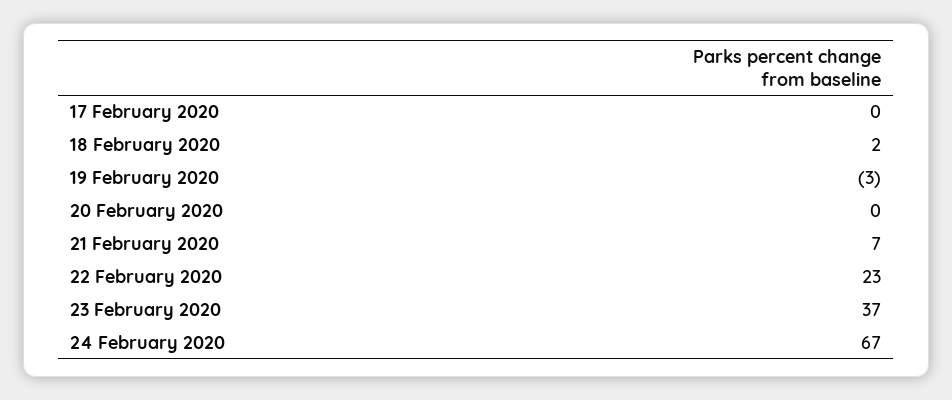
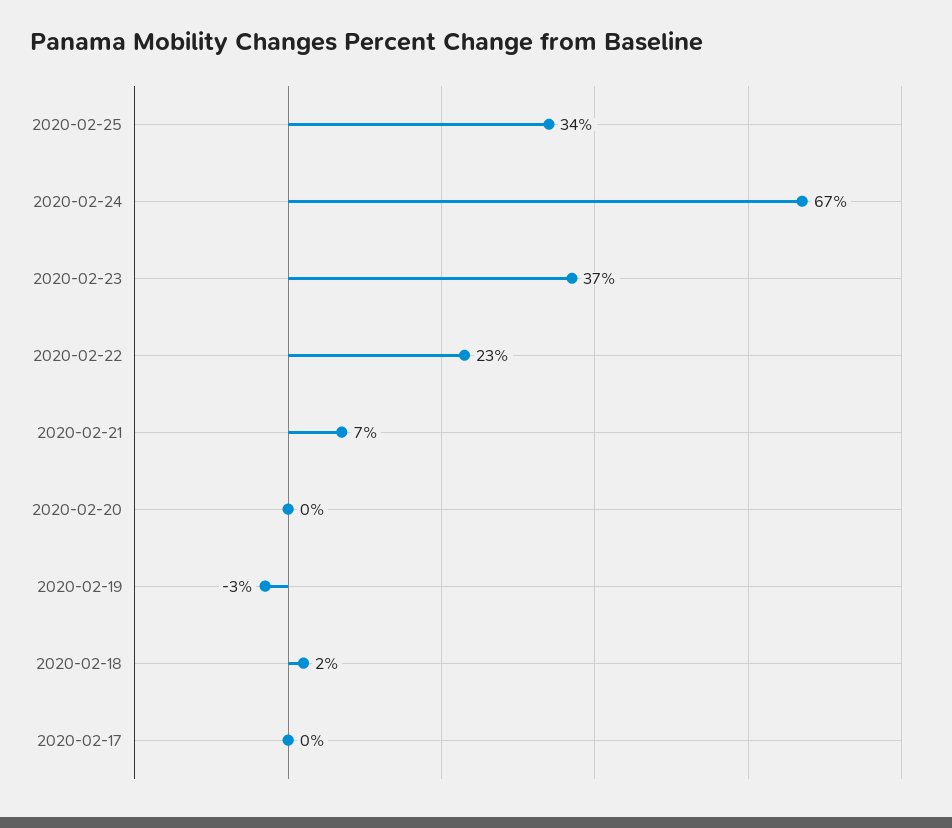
2020-02-25: none -> 34

